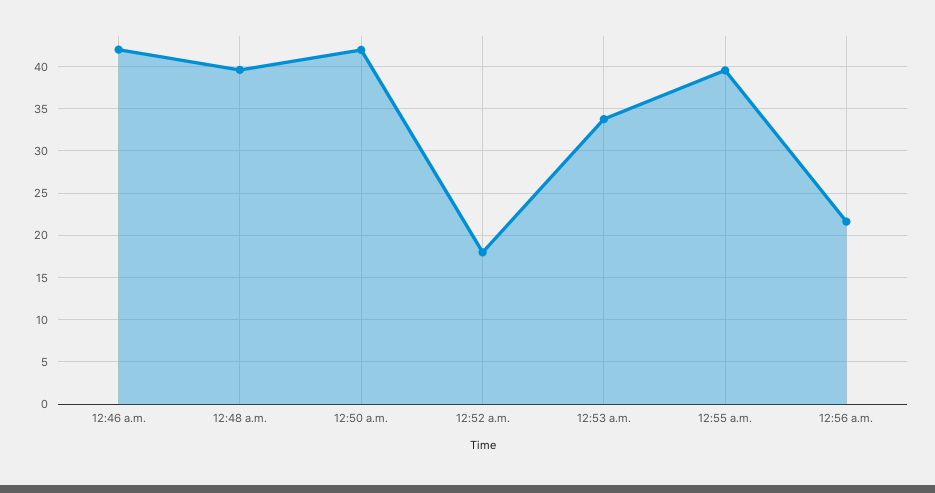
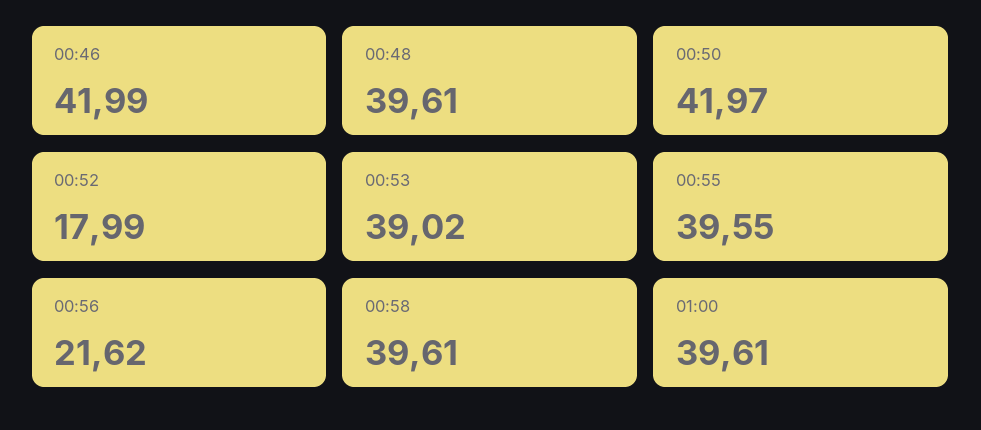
12:53 a.m.: 34 -> 39.02
00:58: none -> 39.61
01:00: none -> 39.61

